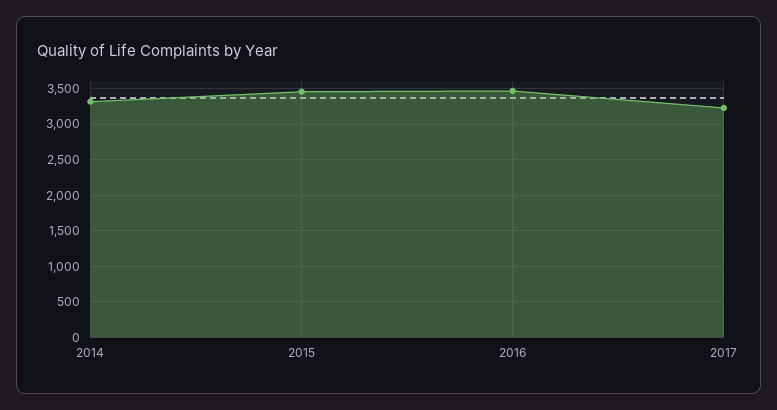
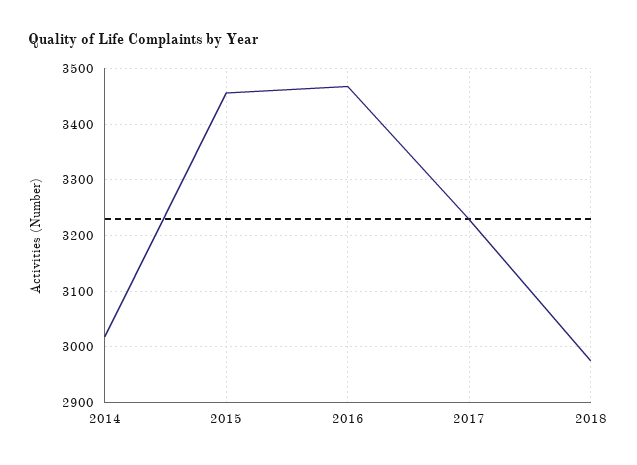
2014: 3300 -> 3020
2018: none -> 2980

